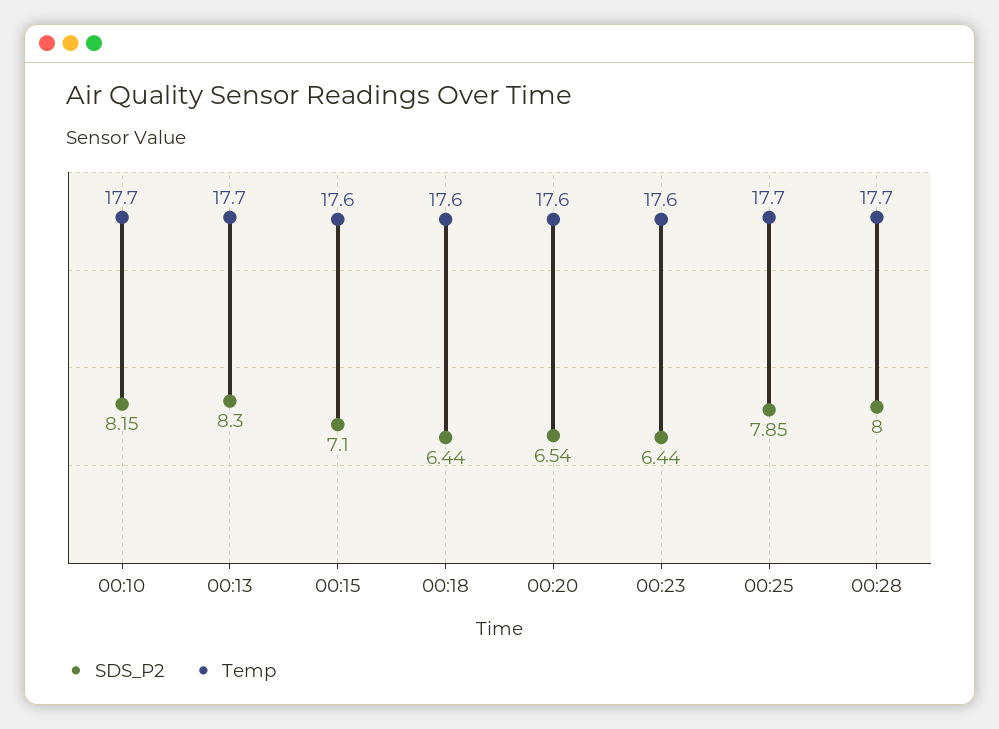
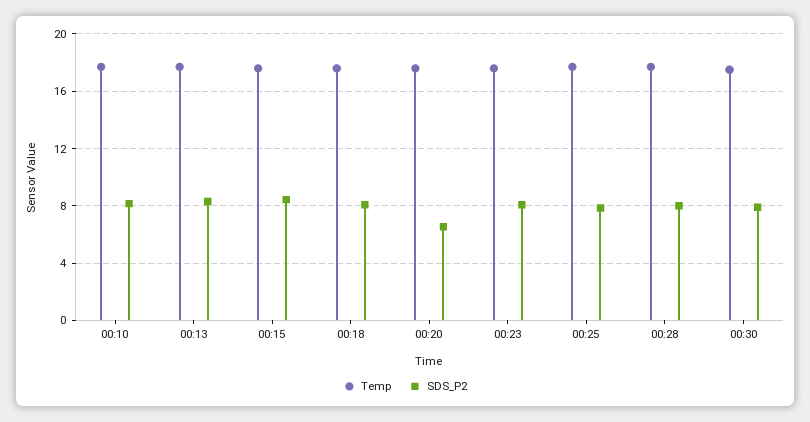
SDS_P2, 00:15: 7.1 -> 8.5
SDS_P2, 00:18: 6.44 -> 8
SDS_P2, 00:23: 6.44 -> 8
Temp, 00:30: none -> 17.5
SDS_P2, 00:30: none -> 8

